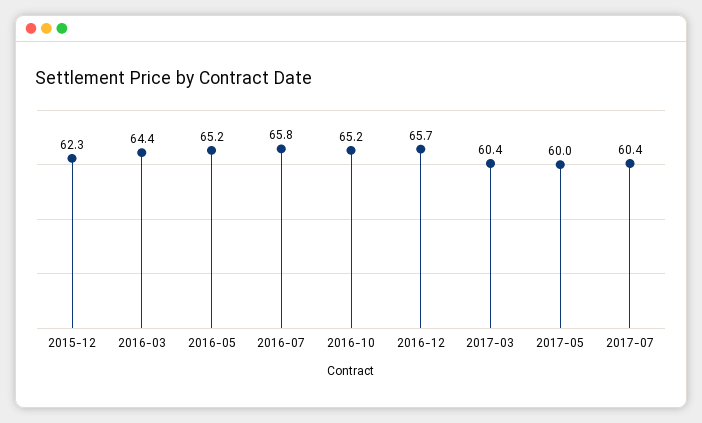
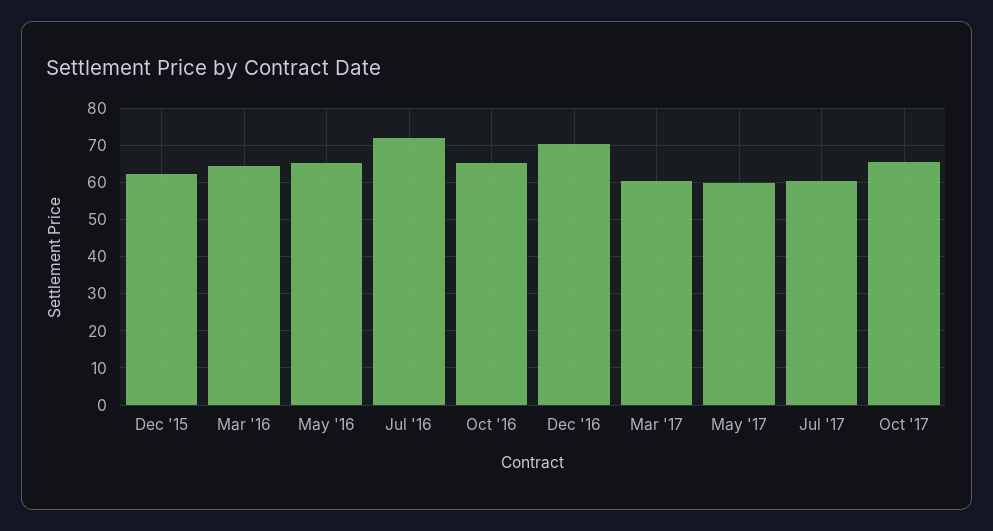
2016-07: 65.8 -> 72
2016-12: 65.7 -> 70
Oct '17: none -> 66

